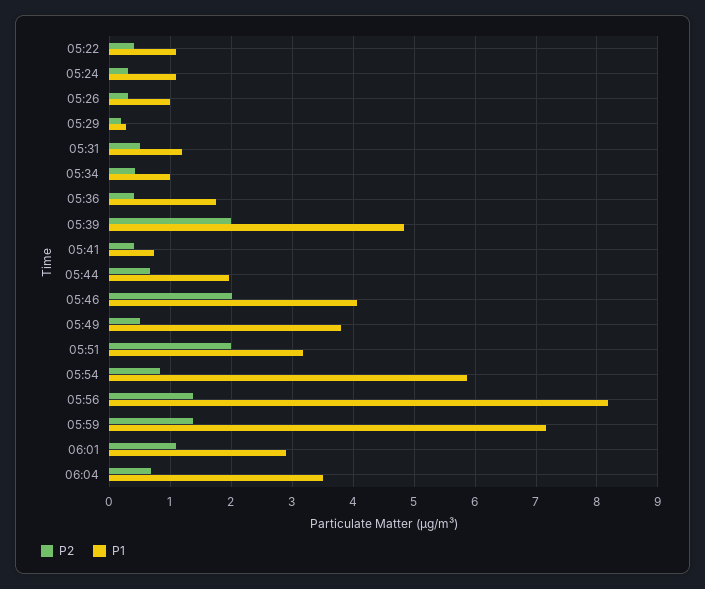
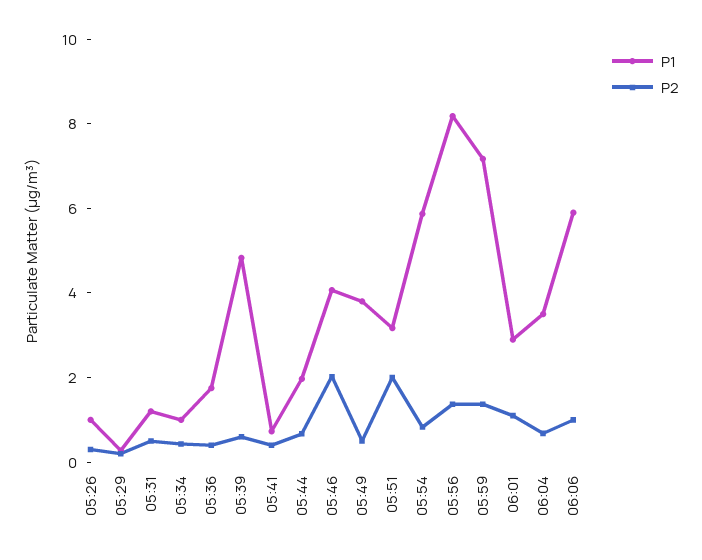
P2, 05:22: 0.4 -> none
P1, 05:22: 1.1 -> none
P2, 05:24: 0.3 -> none
P1, 05:24: 1.1 -> none
P2, 05:39: 2 -> 0.5
P1, 06:06: none -> 6
P2, 06:06: none -> 1

